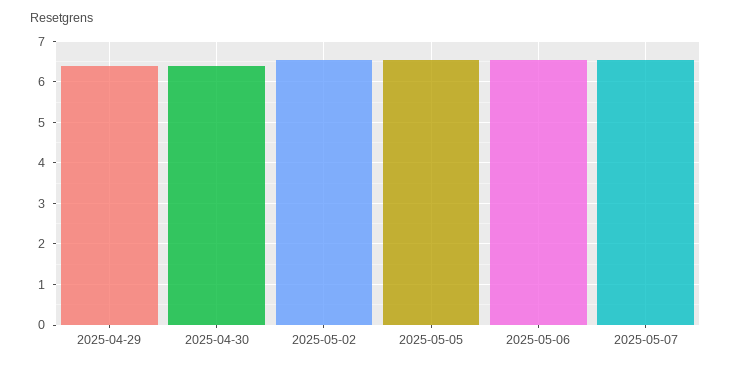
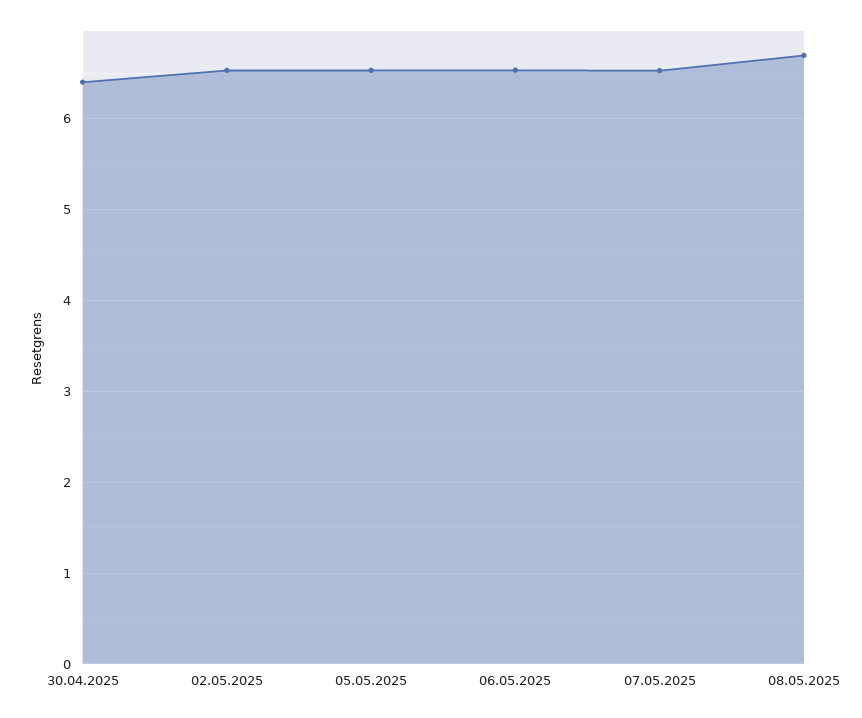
2025-04-29: 6.4 -> none
08.05.2025: none -> 6.7

